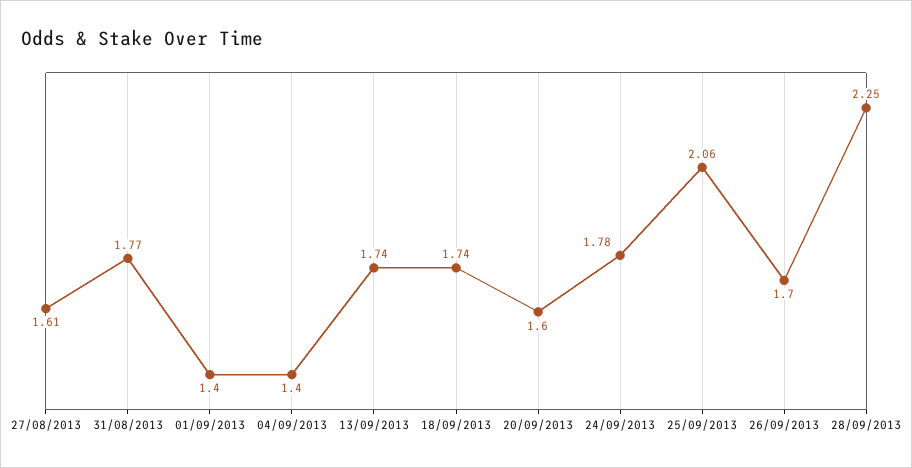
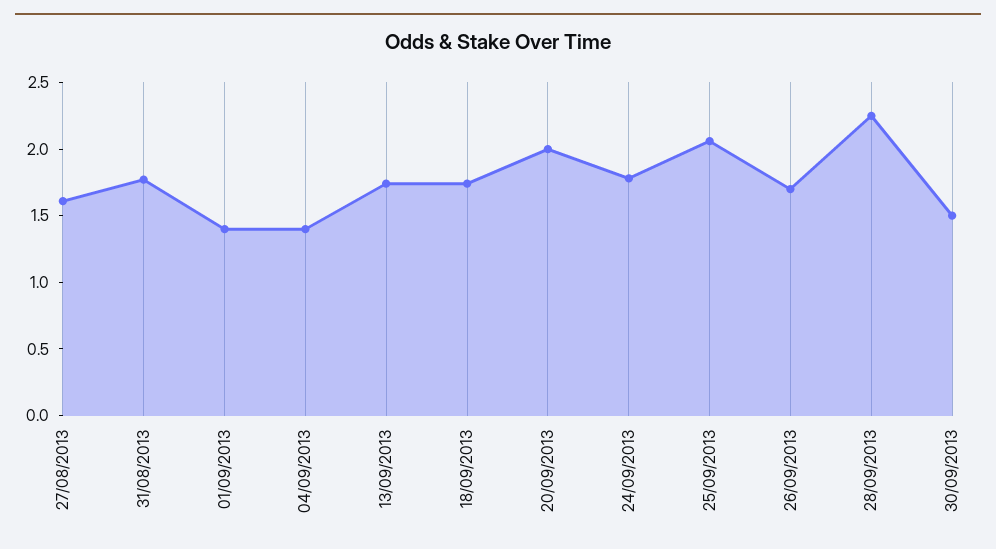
20/09/2013: 1.6 -> 2
30/09/2013: none -> 1.5

